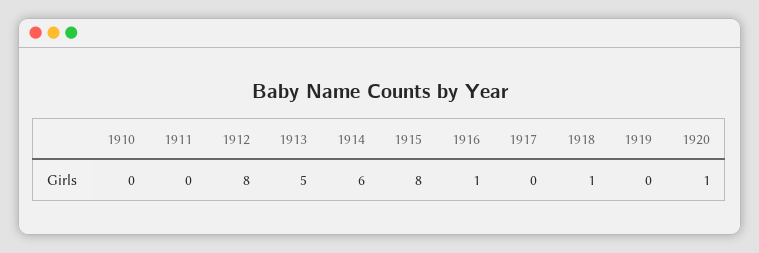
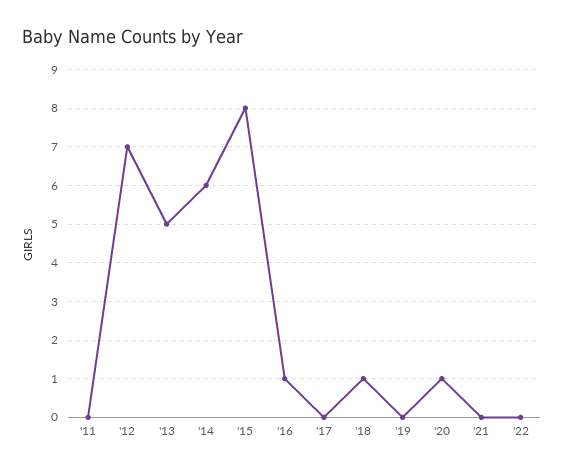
1910: 0 -> none
1912: 8 -> 7
'21: none -> 0
'22: none -> 0

